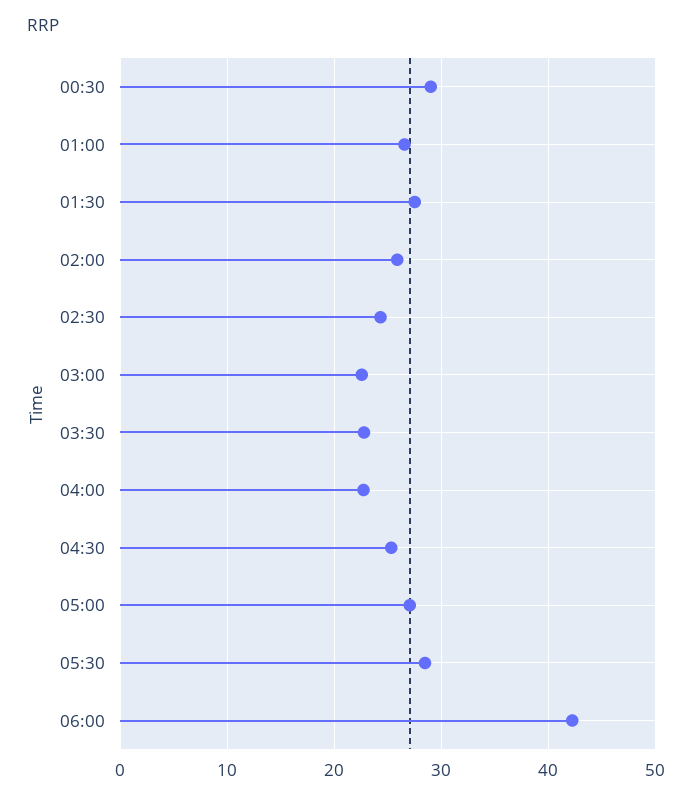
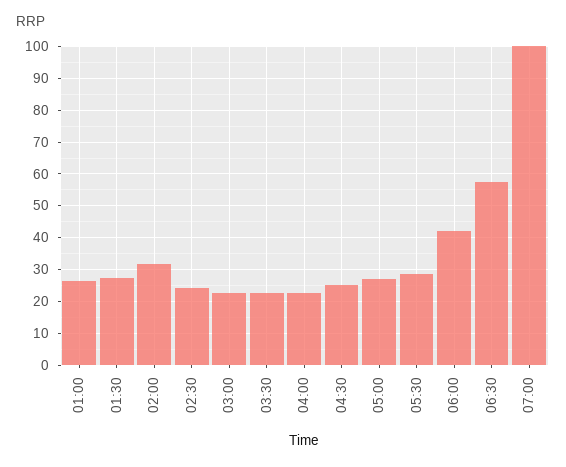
00:30: 29 -> none
02:00: 26 -> 32
06:30: none -> 58
07:00: none -> 100

